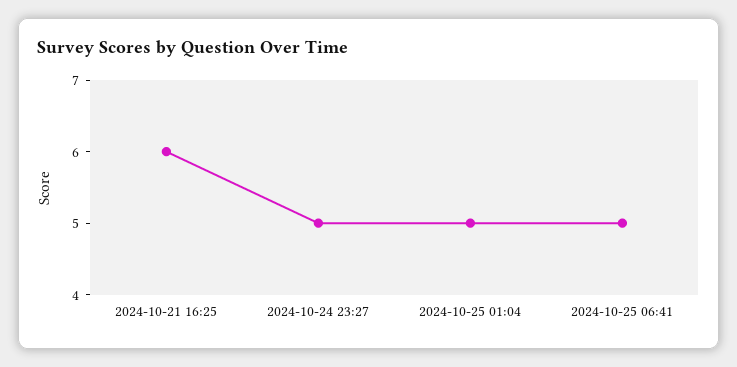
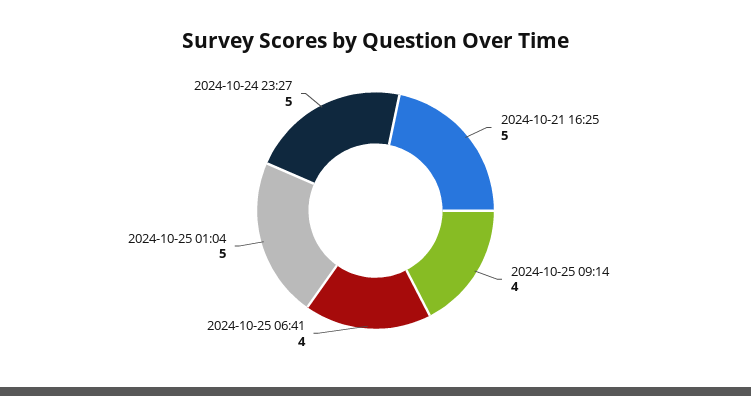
2024-10-21 16:25: 6 -> 5
2024-10-25 06:41: 5 -> 4
2024-10-25 09:14: none -> 4

